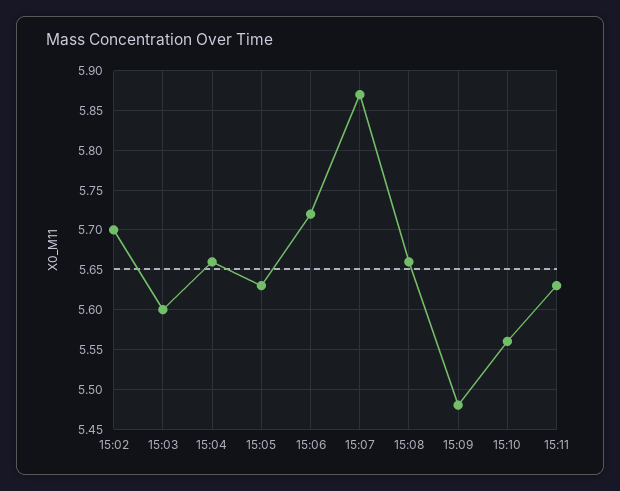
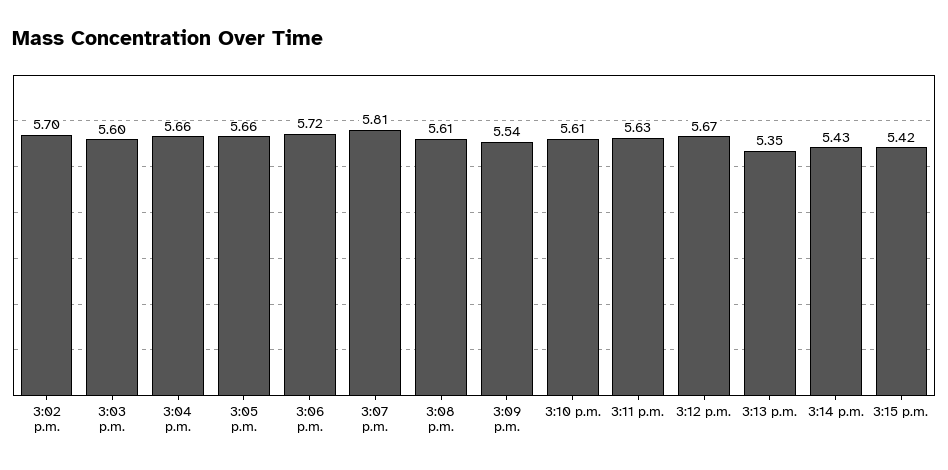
15:05: 5.63 -> 5.66
15:07: 5.87 -> 5.81
15:08: 5.66 -> 5.61
15:09: 5.48 -> 5.54
15:10: 5.56 -> 5.61
3:12 p.m.: none -> 5.67
3:13 p.m.: none -> 5.35
3:14 p.m.: none -> 5.43
3:15 p.m.: none -> 5.42

